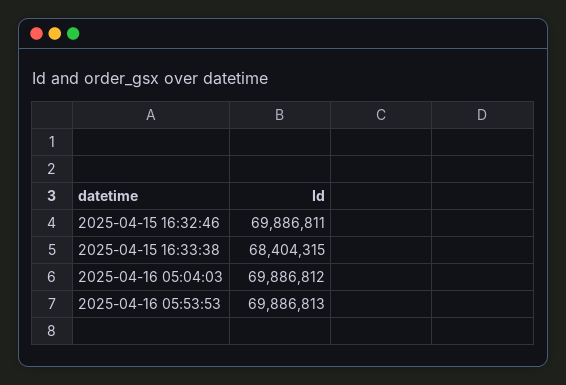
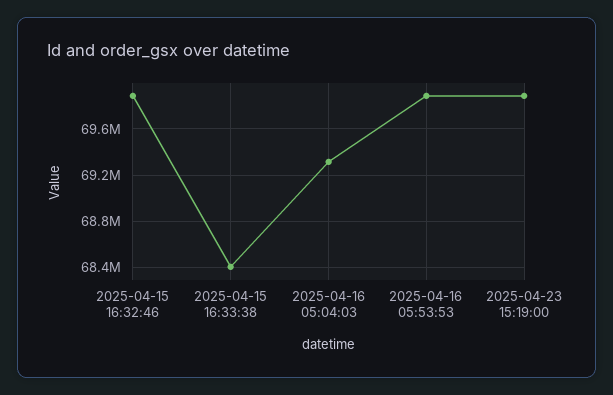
2025-04-16 05:04:03: 69886812 -> 69300000
2025-04-23 15:19:00: none -> 69900000

